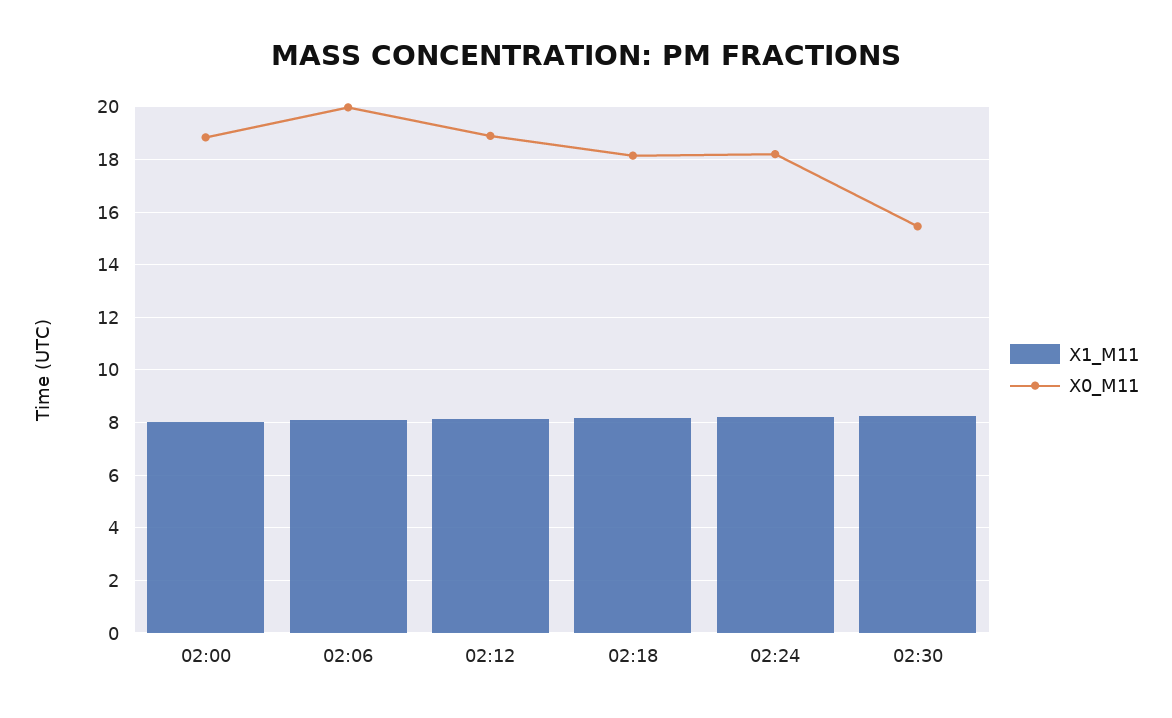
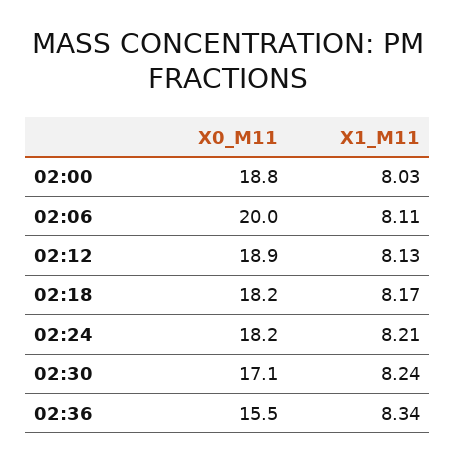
X0_M11, 02:30: 15.5 -> 17.1
X0_M11, 02:36: none -> 15.5
X1_M11, 02:36: none -> 8.34

